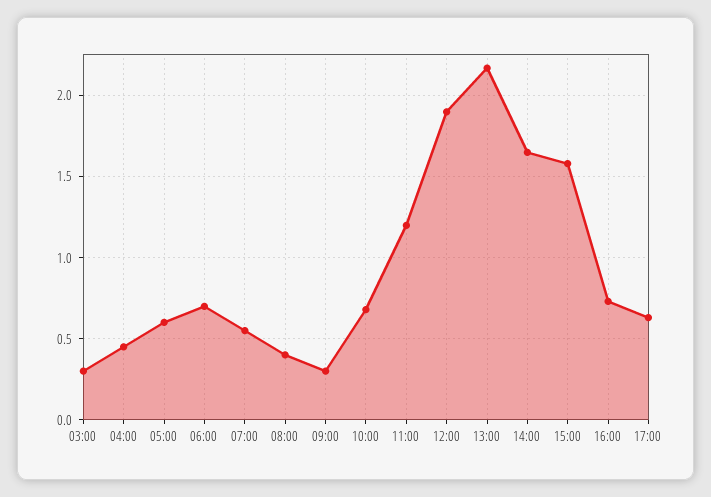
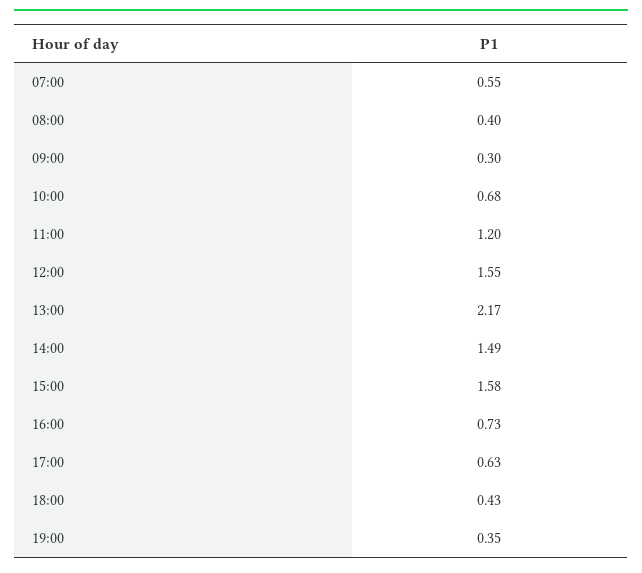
03:00: 0.3 -> none
04:00: 0.45 -> none
05:00: 0.6 -> none
06:00: 0.7 -> none
12:00: 1.9 -> 1.55
14:00: 1.65 -> 1.49
18:00: none -> 0.43
19:00: none -> 0.35

